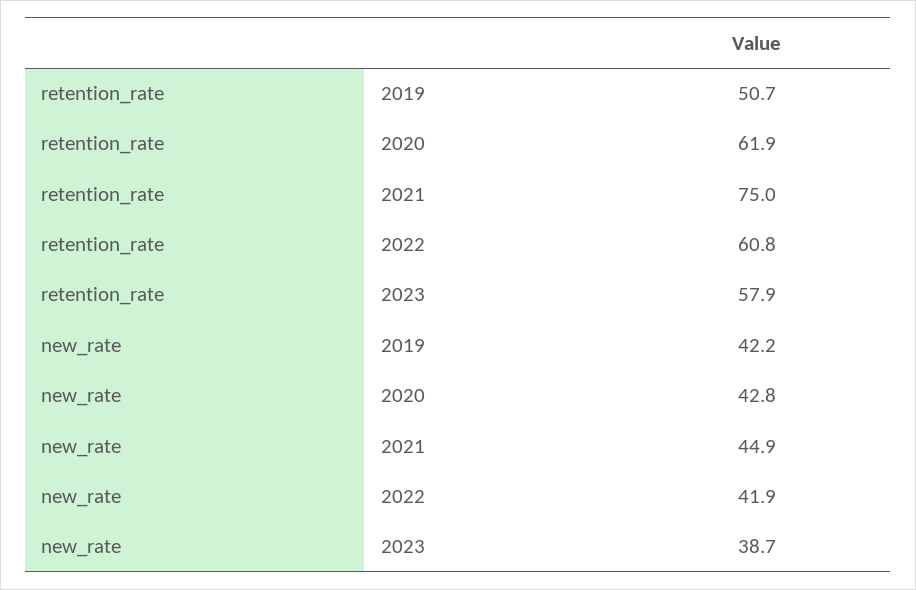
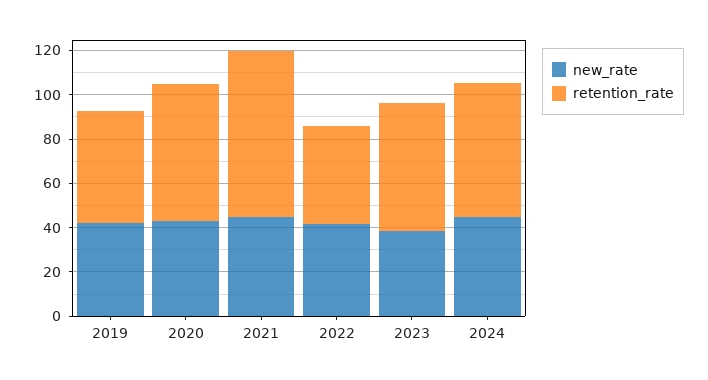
retention_rate, 2022: 60.8 -> 45
new_rate, 2024: none -> 45
retention_rate, 2024: none -> 60

